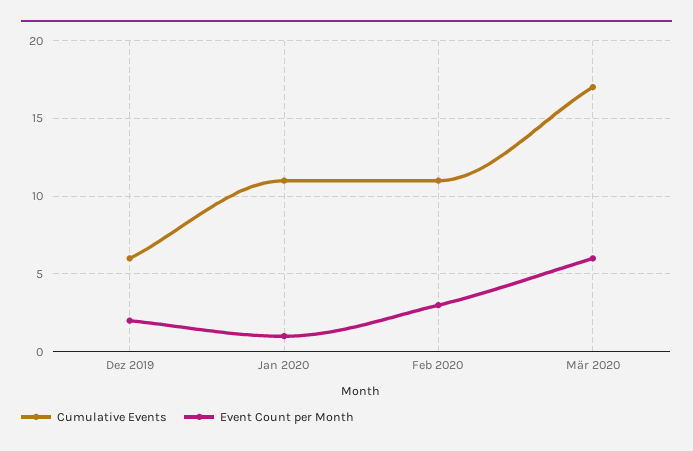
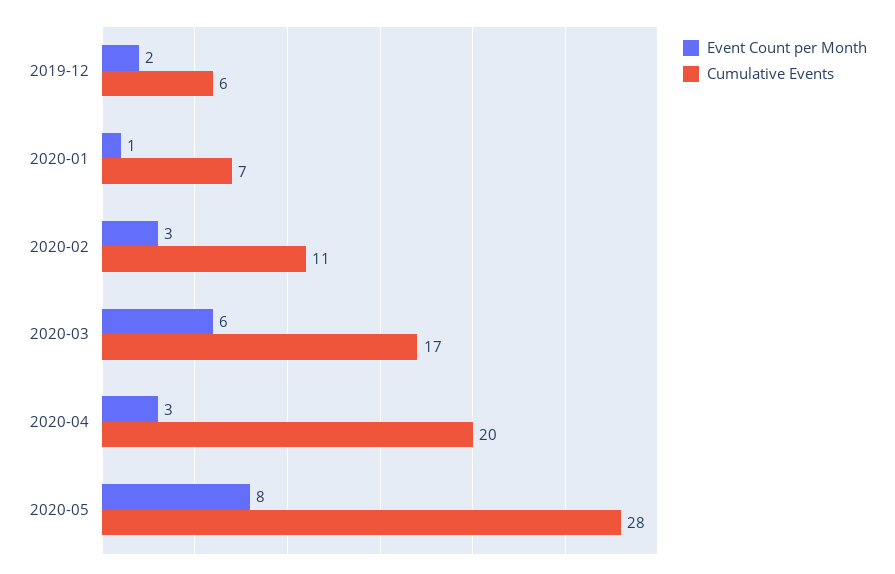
Cumulative Events, Jan 2020: 11 -> 7
Event Count per Month, 2020-04: none -> 3
Cumulative Events, 2020-04: none -> 20
Event Count per Month, 2020-05: none -> 8
Cumulative Events, 2020-05: none -> 28

